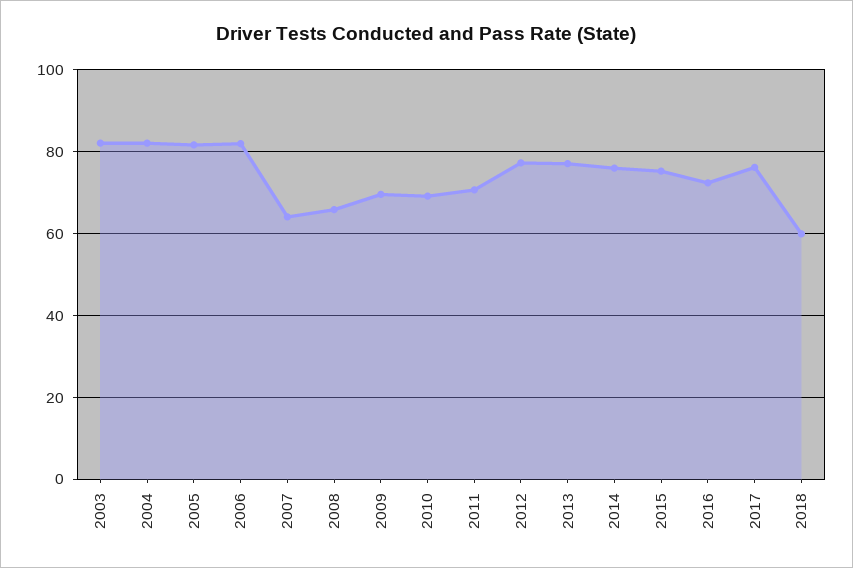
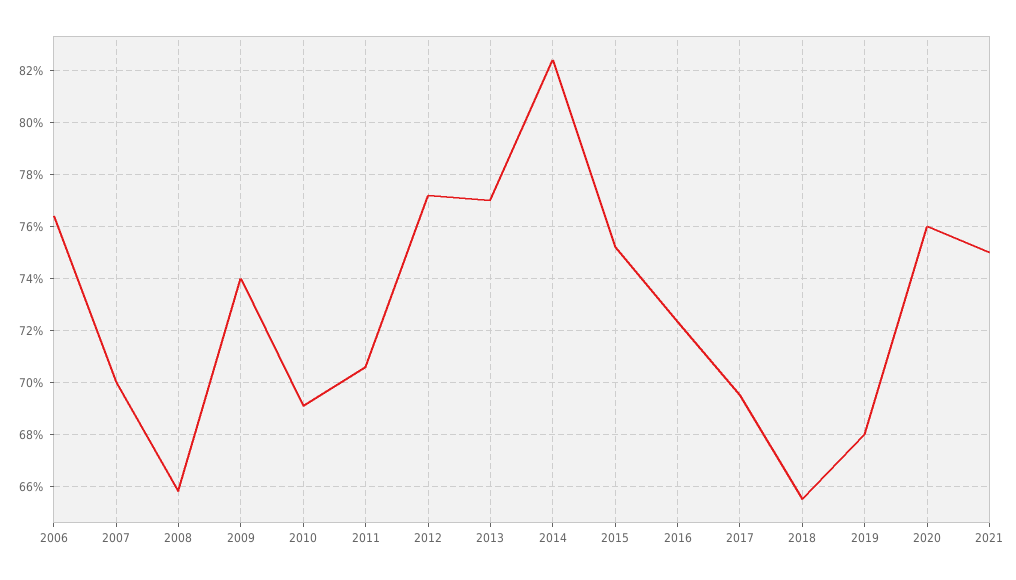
2003: 82 -> none
2004: 82 -> none
2005: 82 -> none
2006: 82 -> 76.5
2007: 64 -> 70
2009: 70 -> 74
2014: 76 -> 82.5
2017: 76 -> 69.5
2018: 60 -> 65.5
2019: none -> 68
2020: none -> 76
2021: none -> 75

